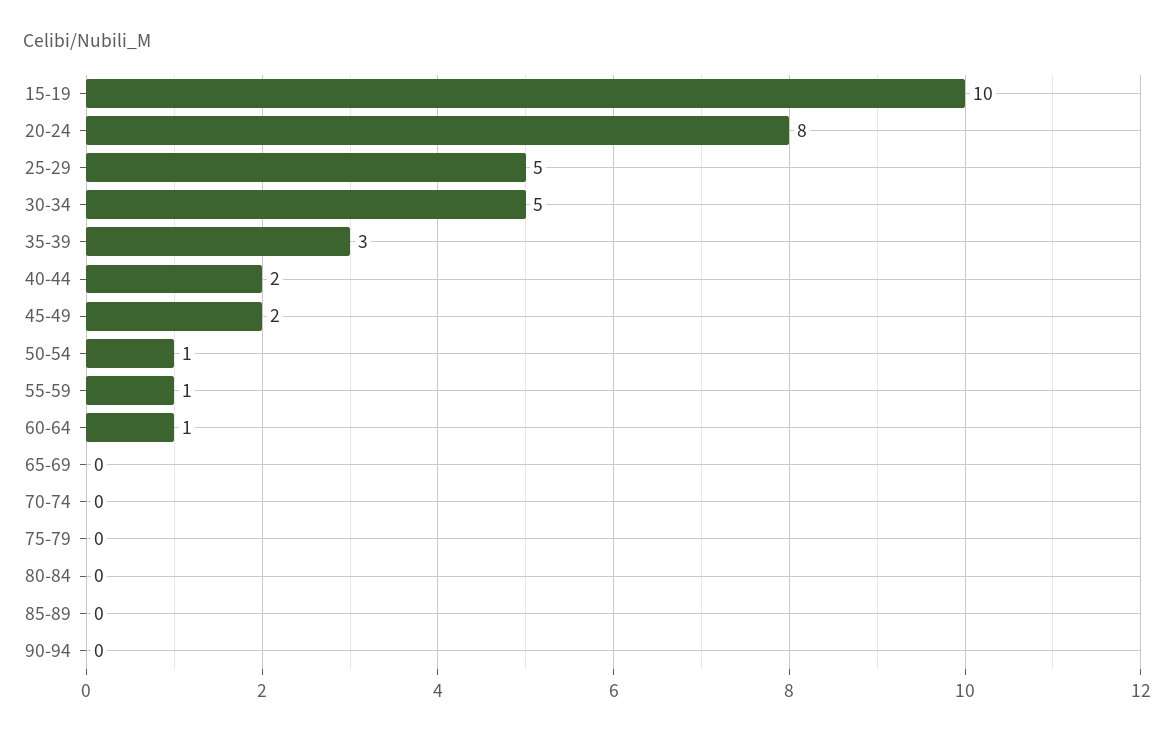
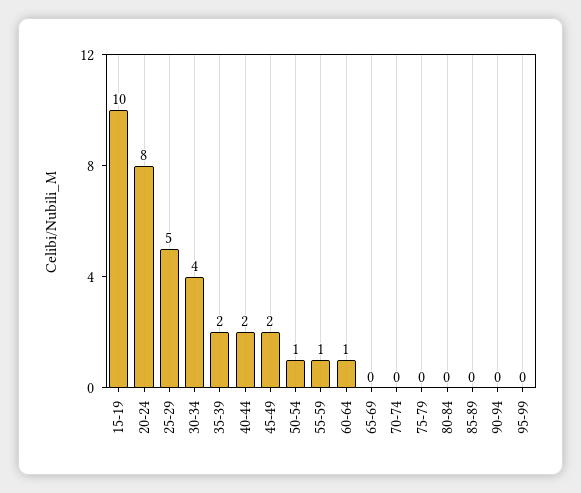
30-34: 5 -> 4
35-39: 3 -> 2
95-99: none -> 0

